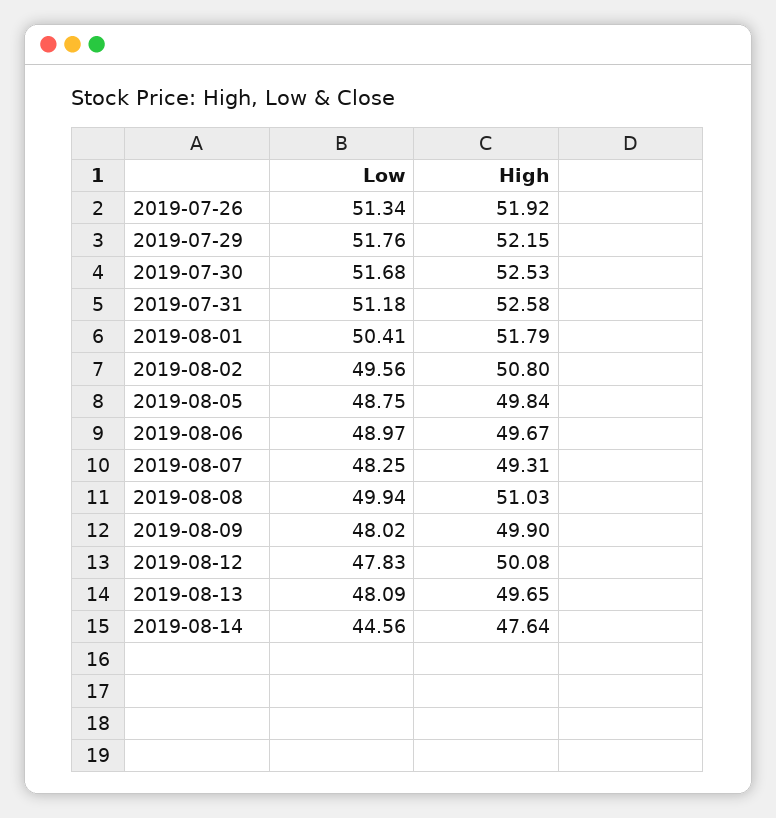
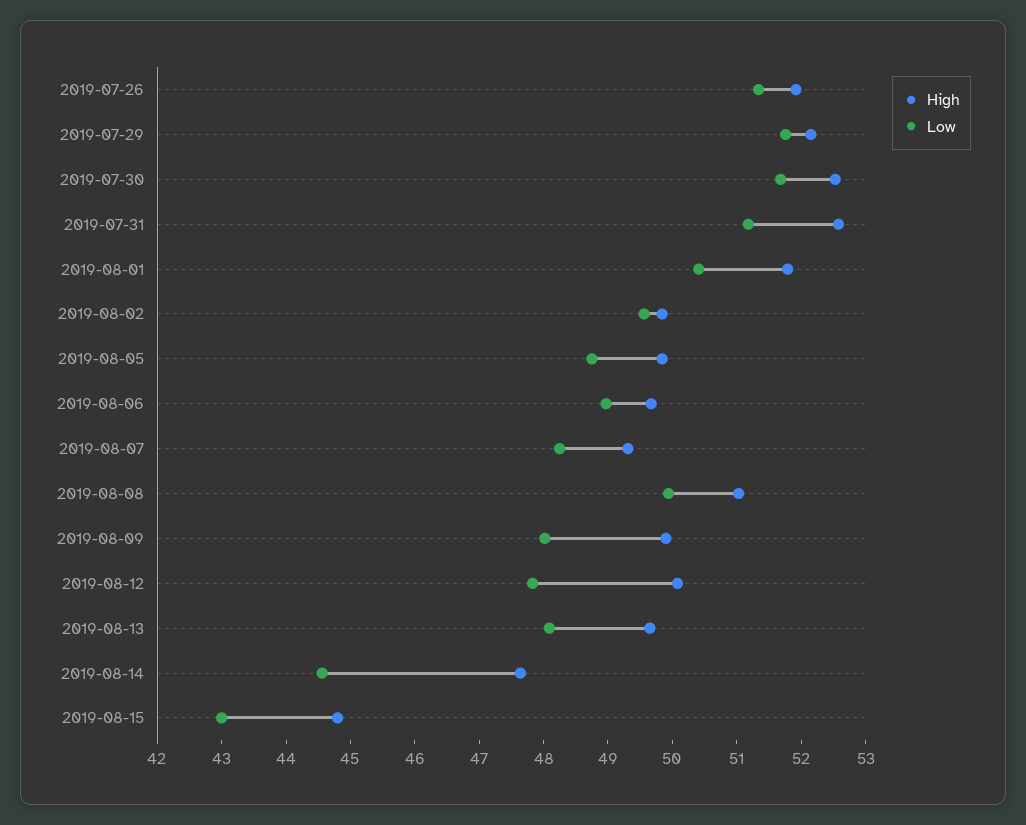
High, 2019-08-02: 50.8 -> 49.8
High, 2019-08-15: none -> 44.8
Low, 2019-08-15: none -> 43

